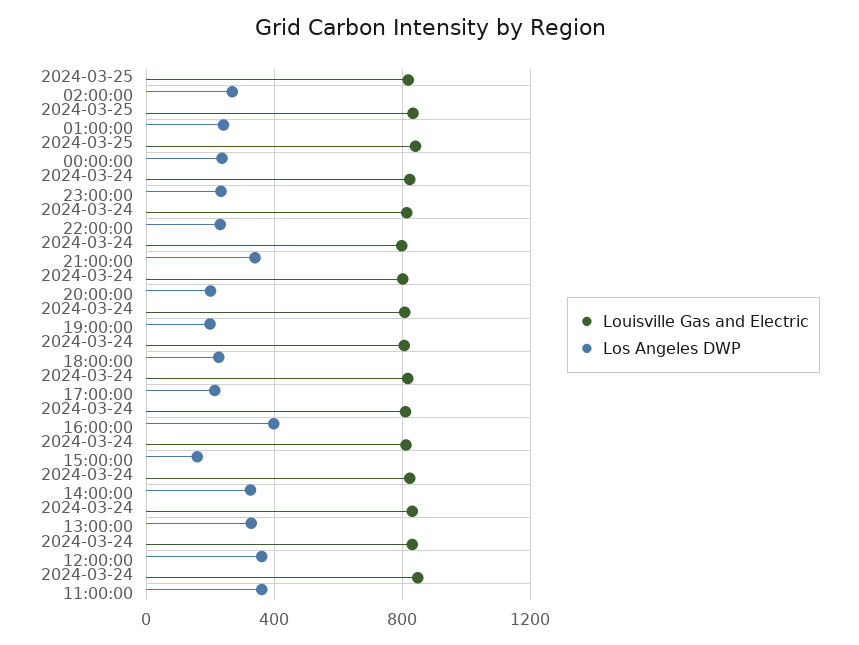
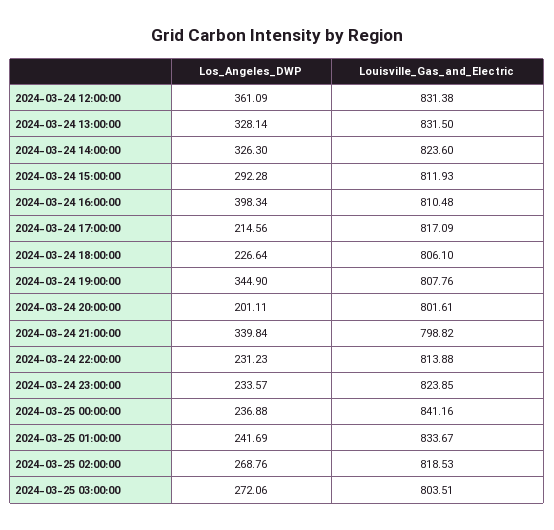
Los Angeles DWP, 2024-03-24 19:00:00: 200 -> 344.9
Los Angeles DWP, 2024-03-24 15:00:00: 150 -> 292.28
Louisville Gas and Electric, 2024-03-24 11:00:00: 850 -> none
Los Angeles DWP, 2024-03-24 11:00:00: 350 -> none
Los Angeles DWP, 2024-03-25 03:00:00: none -> 272.06
Louisville Gas and Electric, 2024-03-25 03:00:00: none -> 803.51

